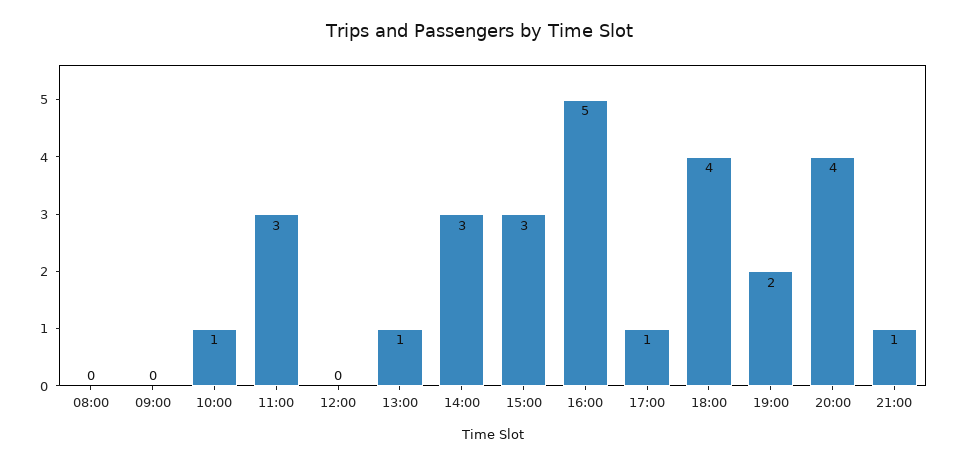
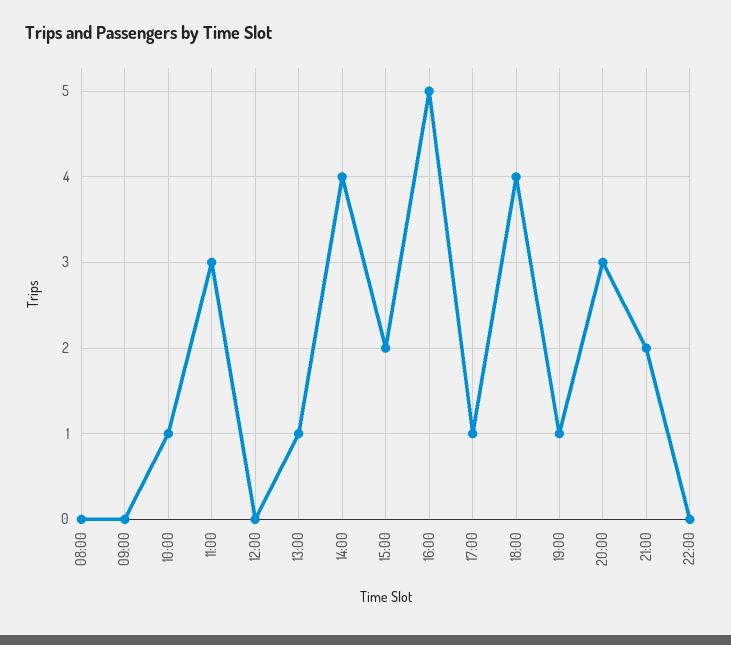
14:00: 3 -> 4
15:00: 3 -> 2
19:00: 2 -> 1
20:00: 4 -> 3
21:00: 1 -> 2
22:00: none -> 0

